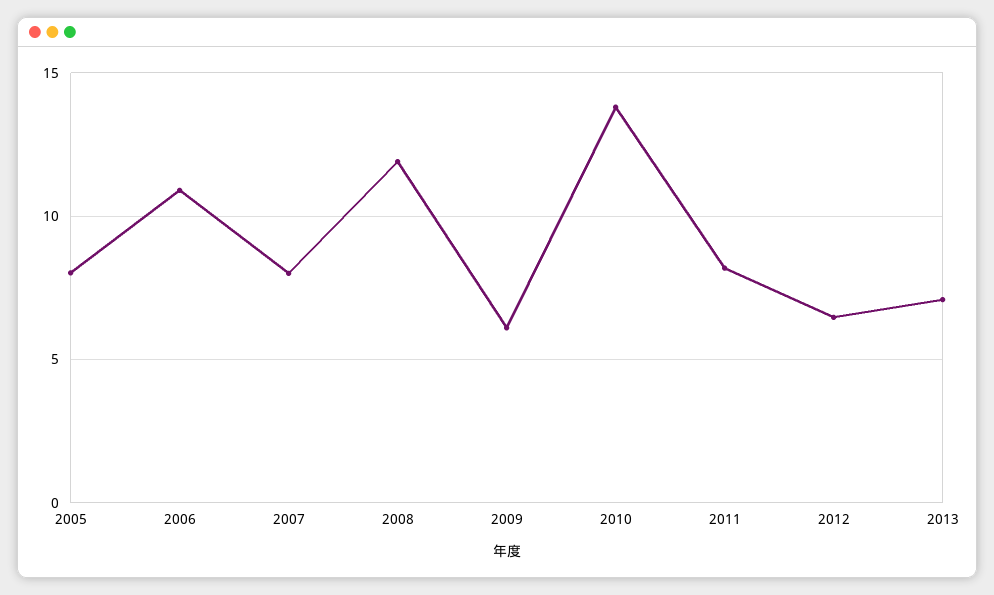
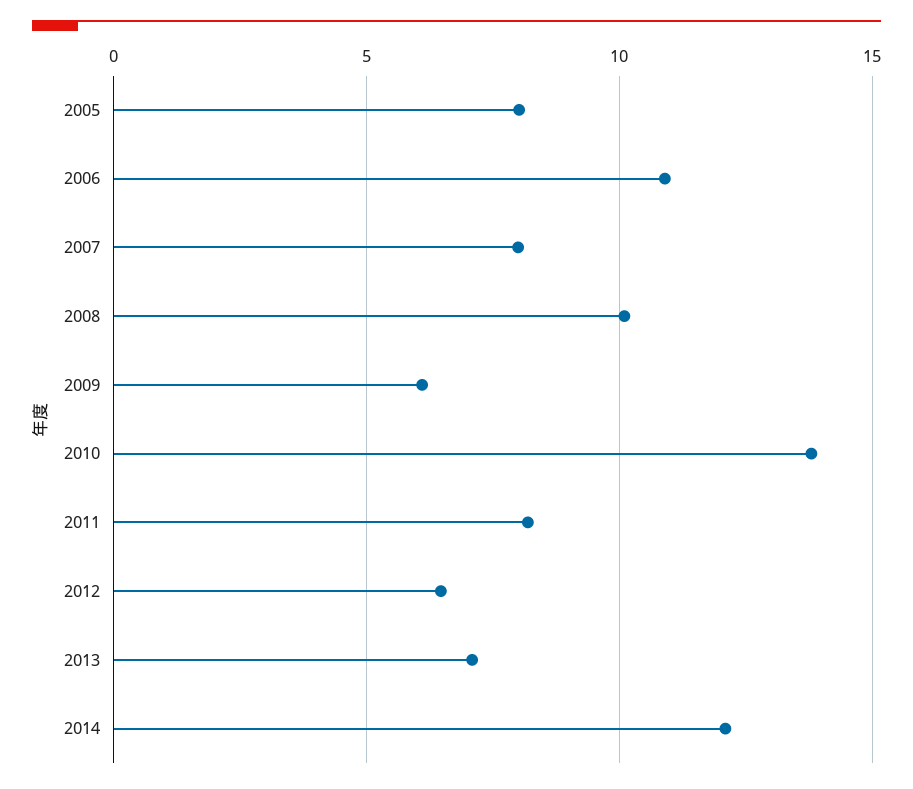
2008: 12 -> 10
2014: none -> 12

